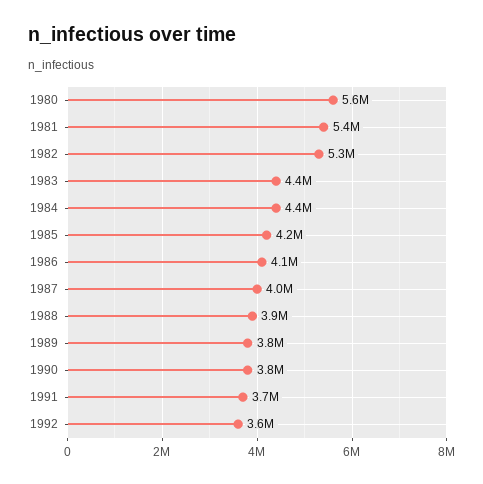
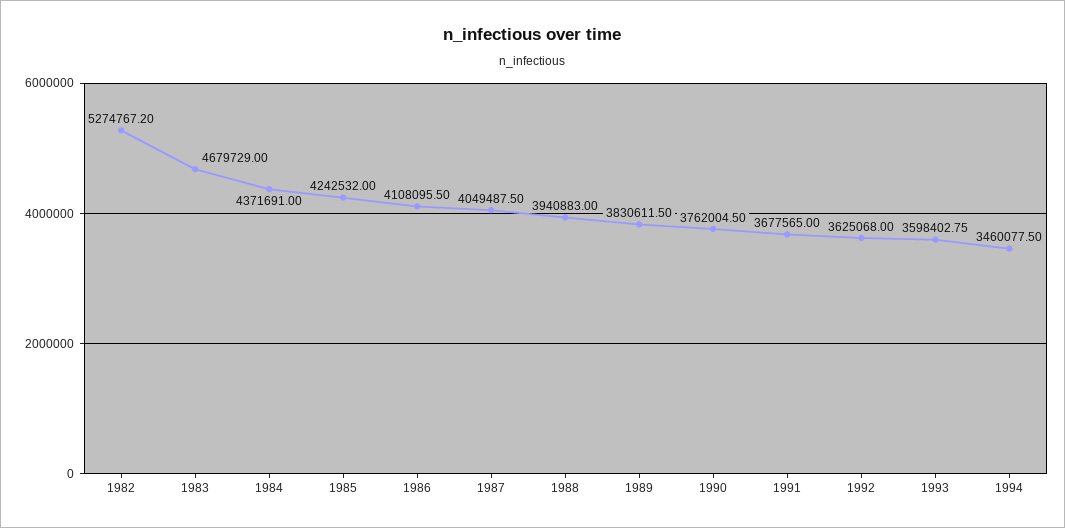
1980: 5600000 -> none
1981: 5400000 -> none
1983: 4400000 -> 4679729
1993: none -> 3598402.75
1994: none -> 3460077.5

